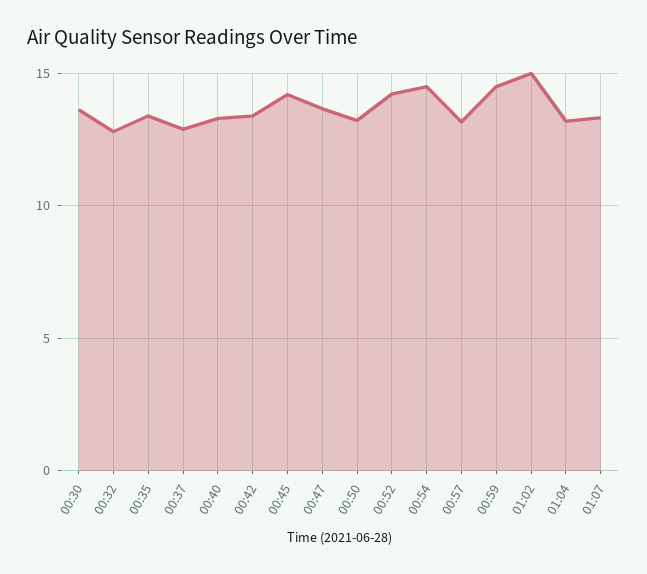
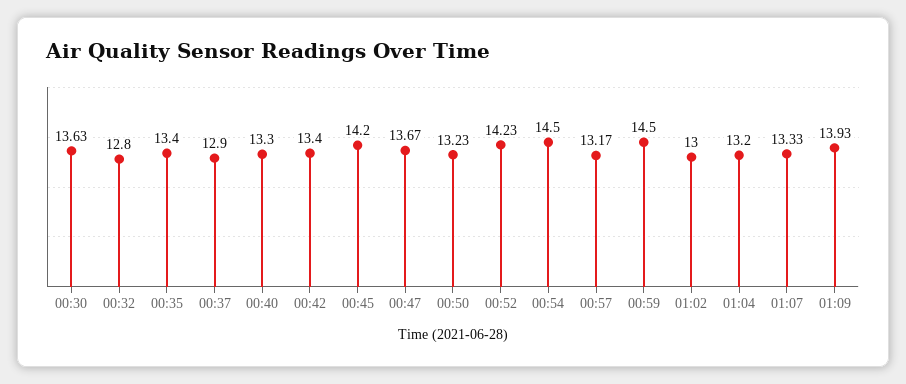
01:02: 15 -> 13
01:09: none -> 13.93

